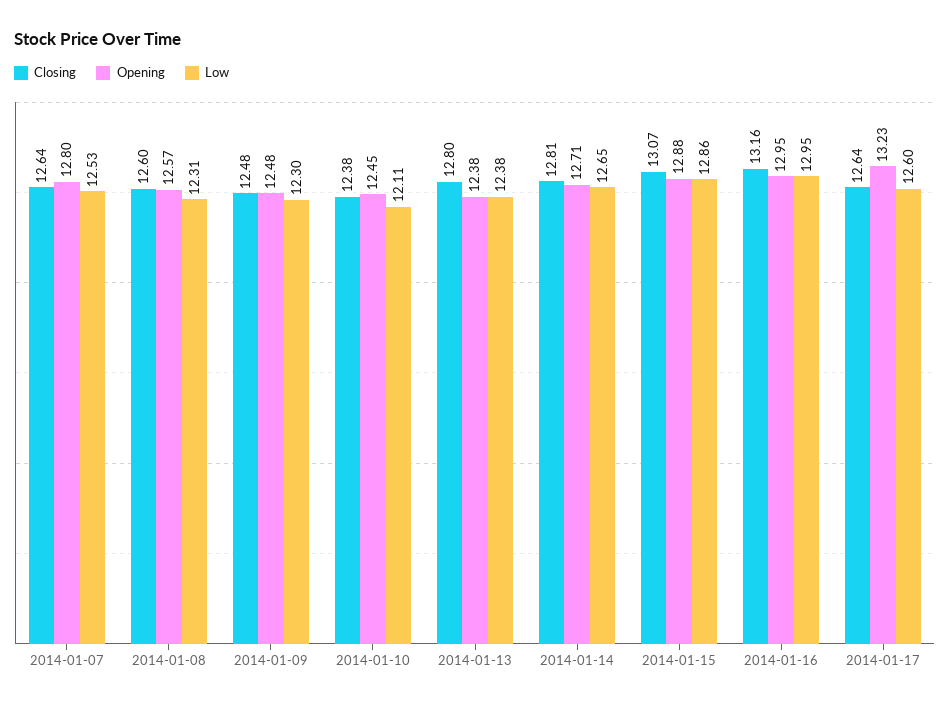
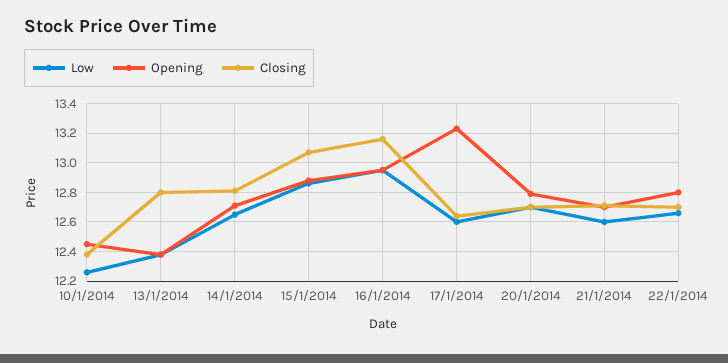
Closing, 2014-01-07: 12.64 -> none
Opening, 2014-01-07: 12.8 -> none
Low, 2014-01-07: 12.53 -> none
Closing, 2014-01-08: 12.6 -> none
Opening, 2014-01-08: 12.57 -> none
Low, 2014-01-08: 12.31 -> none
Closing, 2014-01-09: 12.48 -> none
Opening, 2014-01-09: 12.48 -> none
Low, 2014-01-09: 12.3 -> none
Low, 2014-01-10: 12.11 -> 12.25
Low, 20/1/2014: none -> 12.7
Opening, 20/1/2014: none -> 12.8
Closing, 20/1/2014: none -> 12.7
Low, 21/1/2014: none -> 12.6
Opening, 21/1/2014: none -> 12.7
Closing, 21/1/2014: none -> 12.7
Low, 22/1/2014: none -> 12.65
Opening, 22/1/2014: none -> 12.8
Closing, 22/1/2014: none -> 12.7

